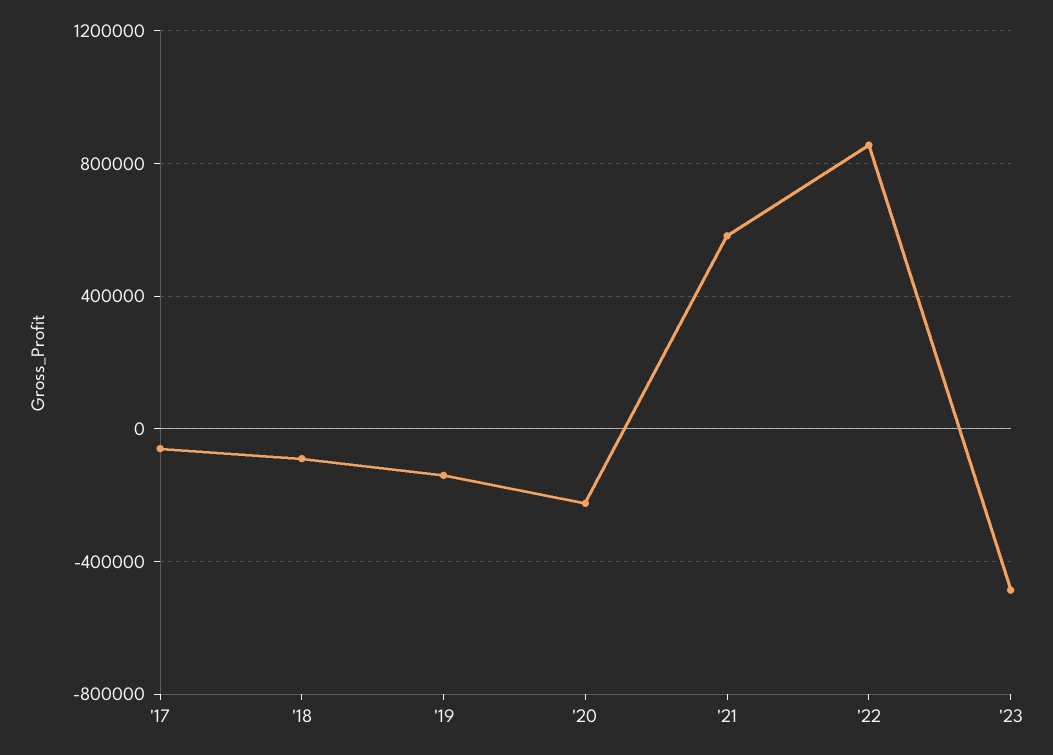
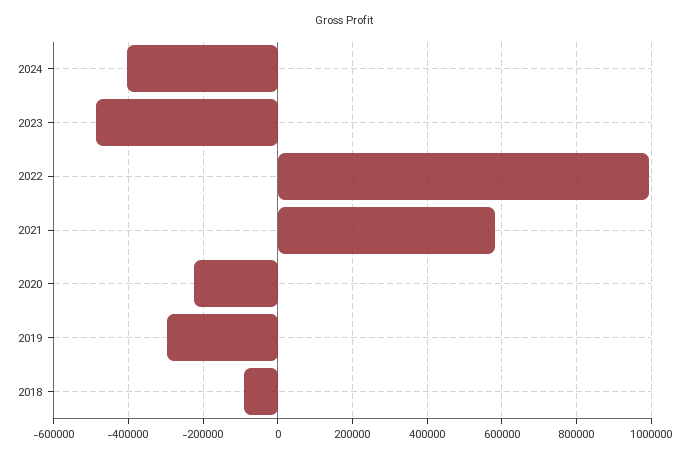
'17: -50000 -> none
'19: -150000 -> -300000
'22: 850000 -> 1000000
2024: none -> -400000

